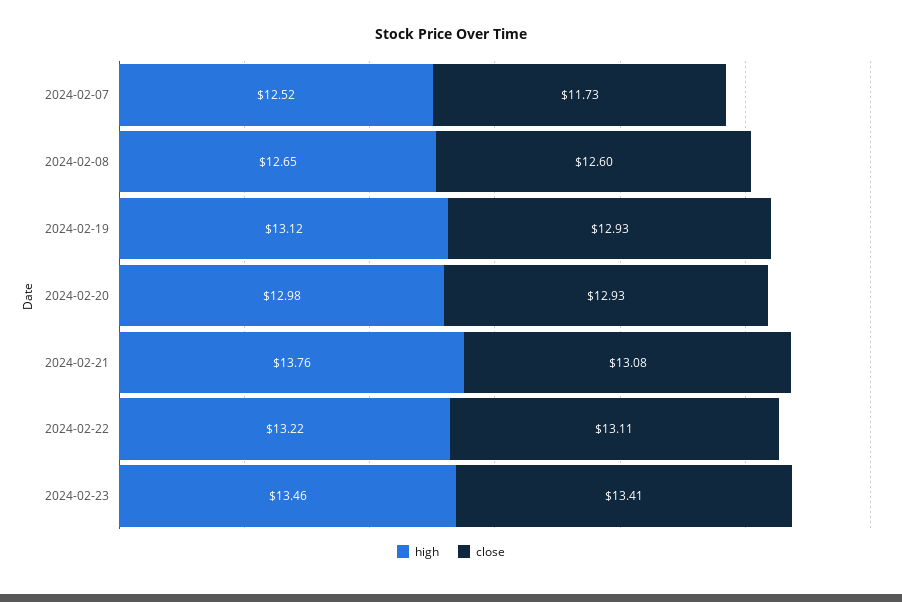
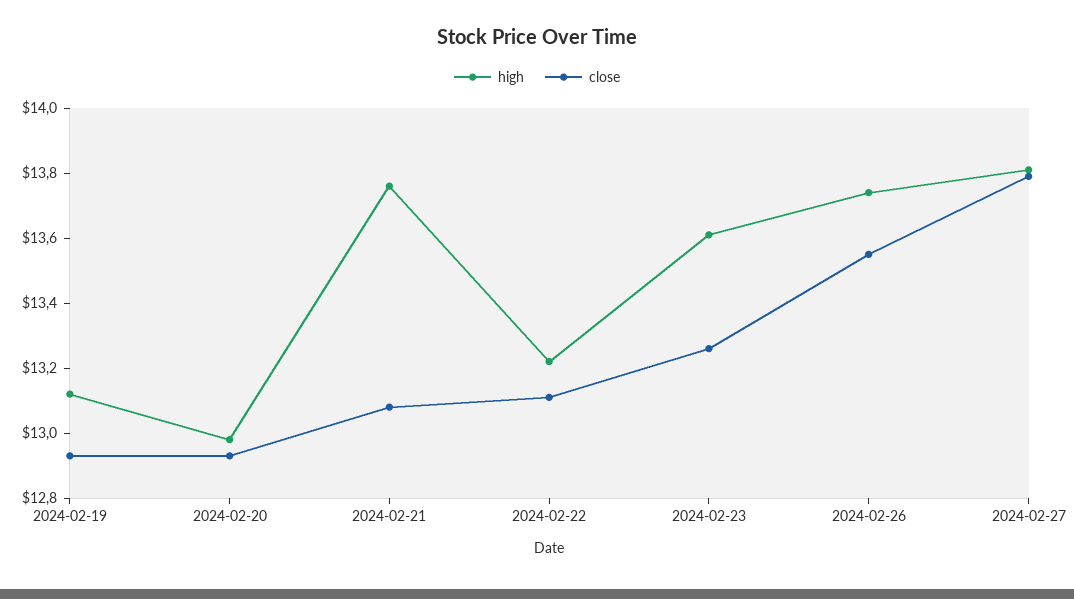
high, 2024-02-07: 12.52 -> none
close, 2024-02-07: 11.73 -> none
high, 2024-02-08: 12.65 -> none
close, 2024-02-08: 12.6 -> none
high, 2024-02-23: 13.46 -> 13.6
close, 2024-02-23: 13.41 -> 13.25
high, 2024-02-26: none -> 13.75
close, 2024-02-26: none -> 13.55
high, 2024-02-27: none -> 13.8
close, 2024-02-27: none -> 13.8

